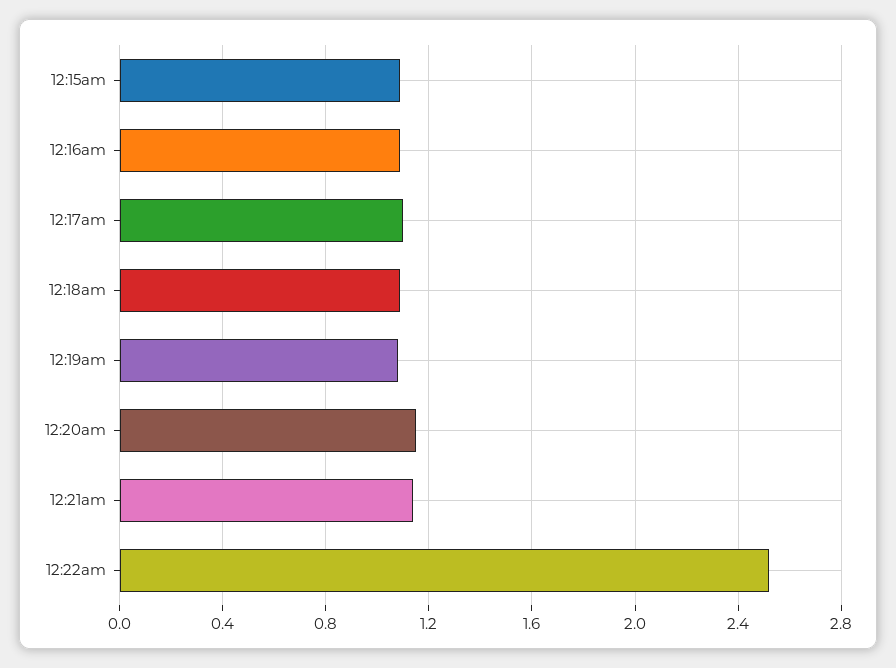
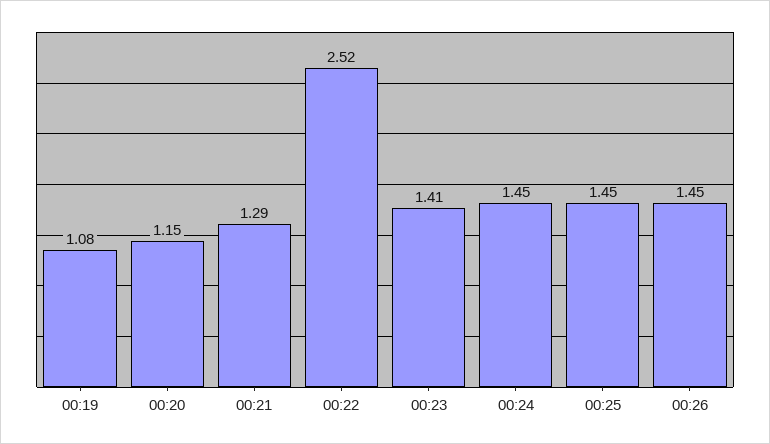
12:15am: 1.1 -> none
12:16am: 1.1 -> none
12:17am: 1.1 -> none
12:18am: 1.1 -> none
12:21am: 1.15 -> 1.29
00:23: none -> 1.41
00:24: none -> 1.45
00:25: none -> 1.45
00:26: none -> 1.45

